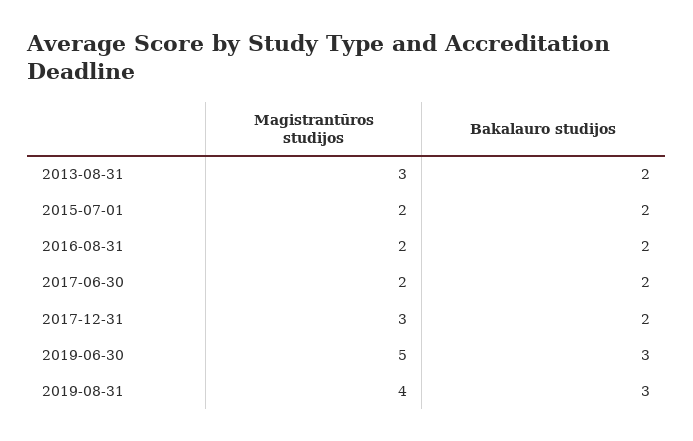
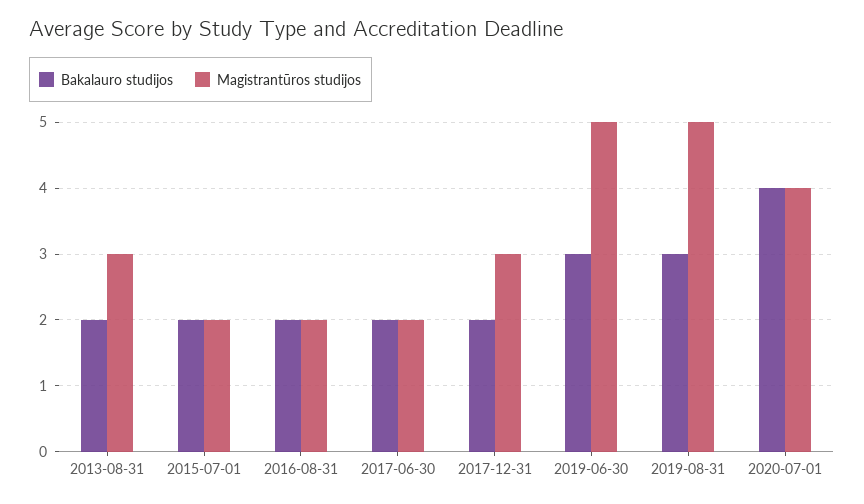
Magistrantūros studijos, 2019-08-31: 4 -> 5
Bakalauro studijos, 2020-07-01: none -> 4
Magistrantūros studijos, 2020-07-01: none -> 4

